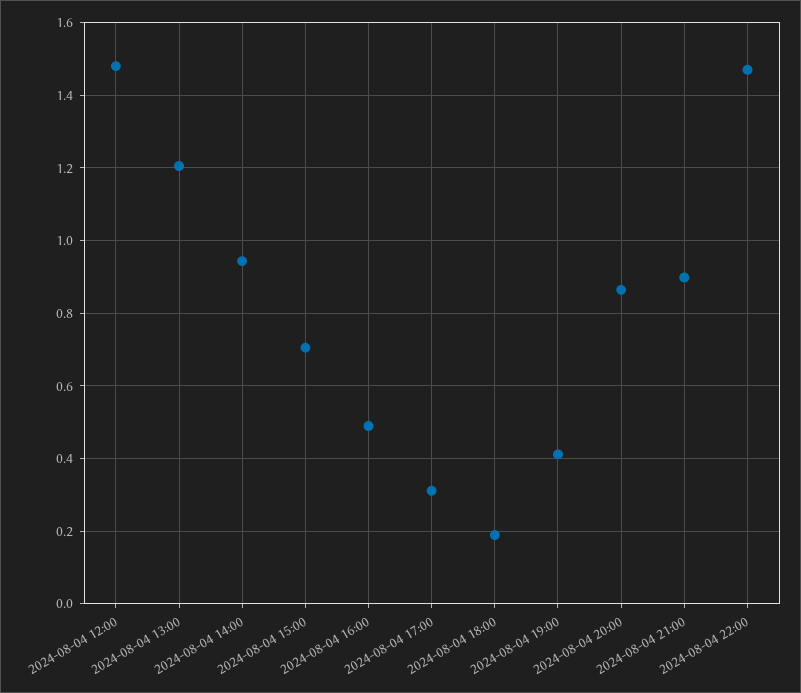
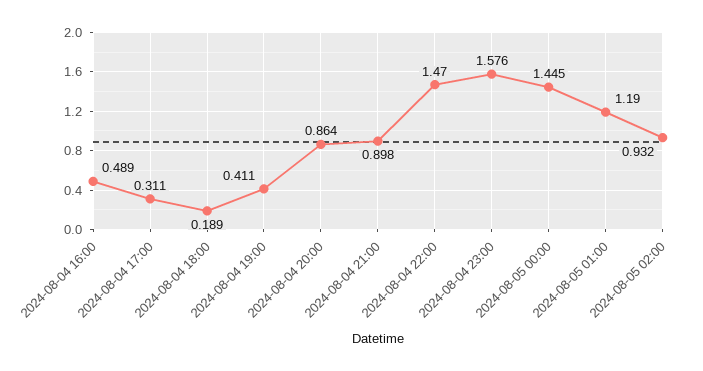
2024-08-04 12:00: 1.48 -> none
2024-08-04 13:00: 1.2 -> none
2024-08-04 14:00: 0.94 -> none
2024-08-04 15:00: 0.7 -> none
2024-08-04 23:00: none -> 1.576
2024-08-05 00:00: none -> 1.445
2024-08-05 01:00: none -> 1.19
2024-08-05 02:00: none -> 0.932

